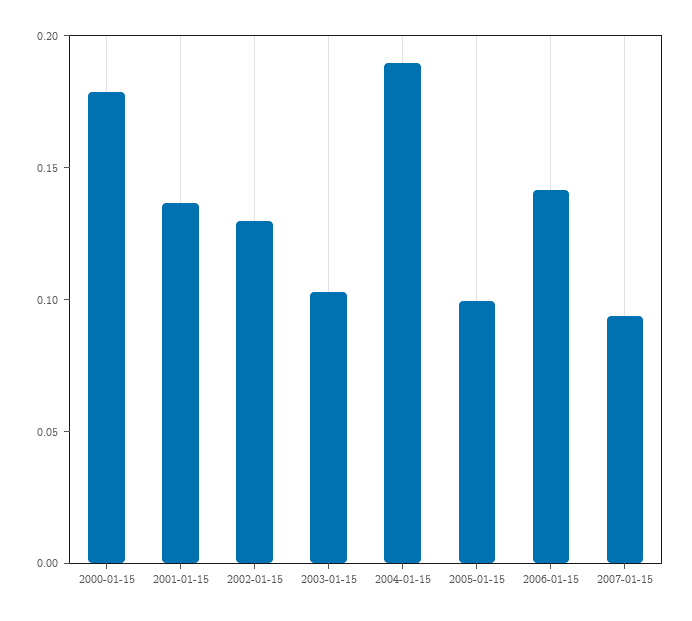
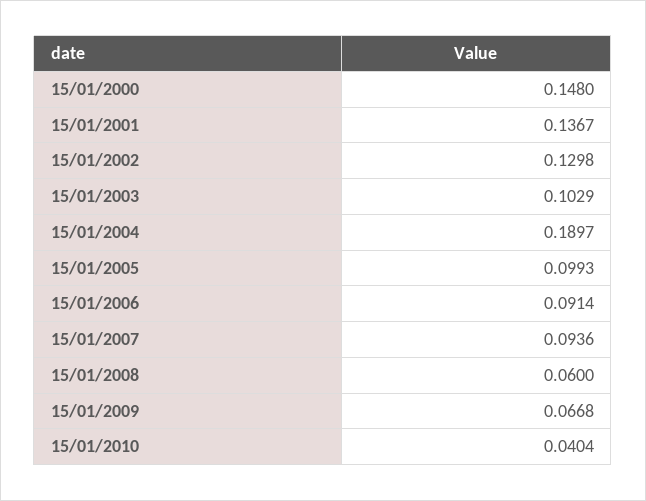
2000-01-15: 0.18 -> 0.148
2006-01-15: 0.14 -> 0.0914
15/01/2008: none -> 0.06
15/01/2009: none -> 0.0668
15/01/2010: none -> 0.0404

